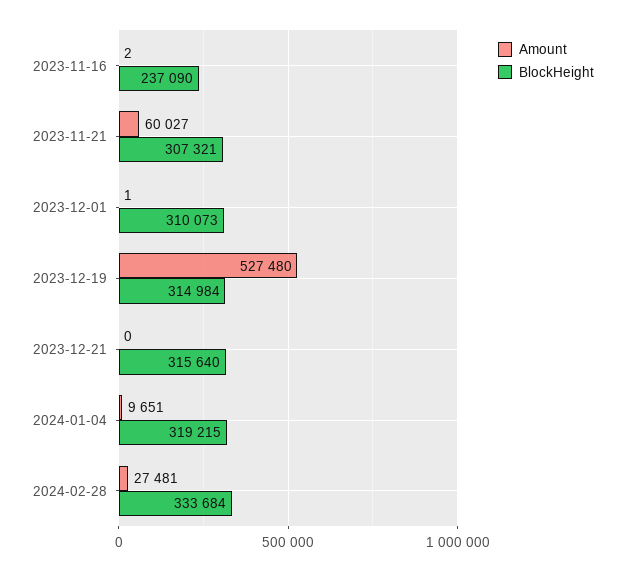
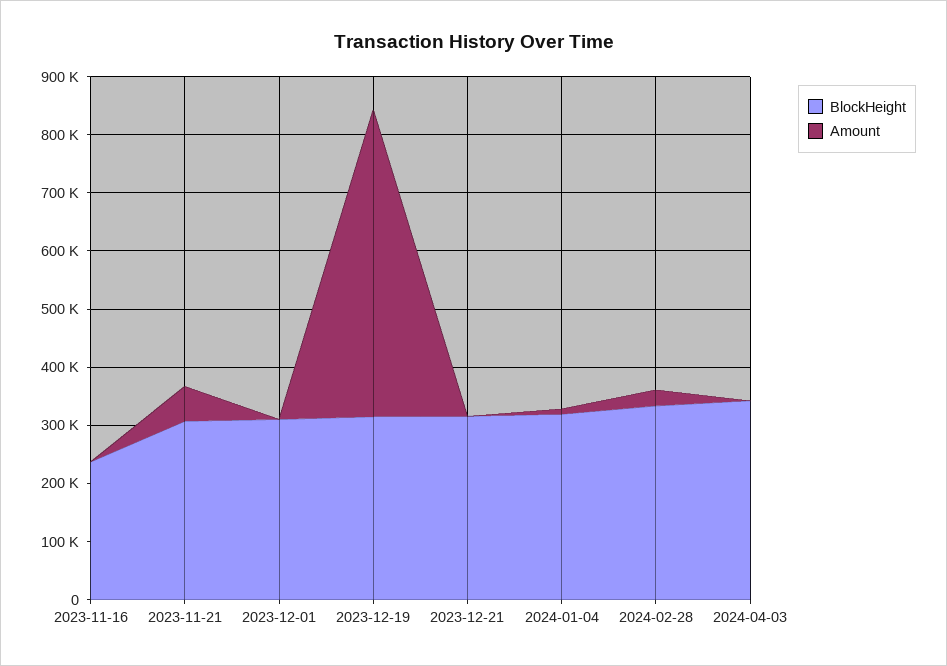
BlockHeight, 2024-04-03: none -> 340000
Amount, 2024-04-03: none -> 0

